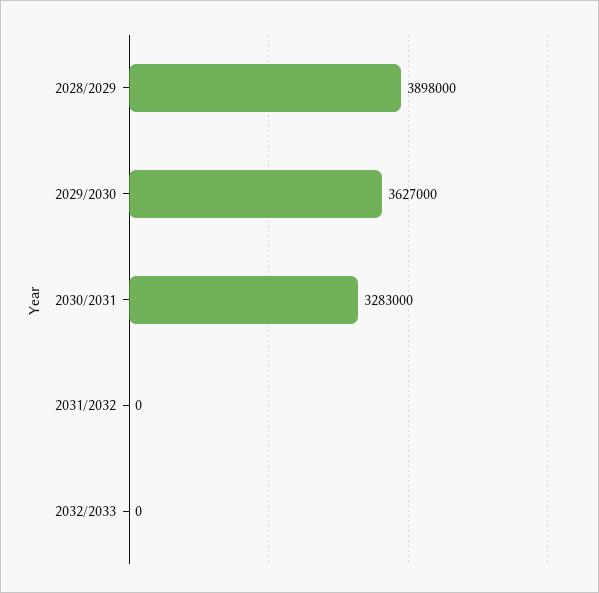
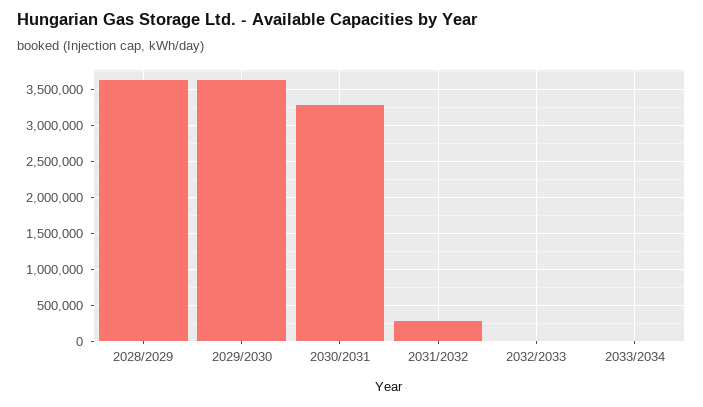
2028/2029: 3898000 -> 3600000
2031/2032: 0 -> 300000
2033/2034: none -> 0

